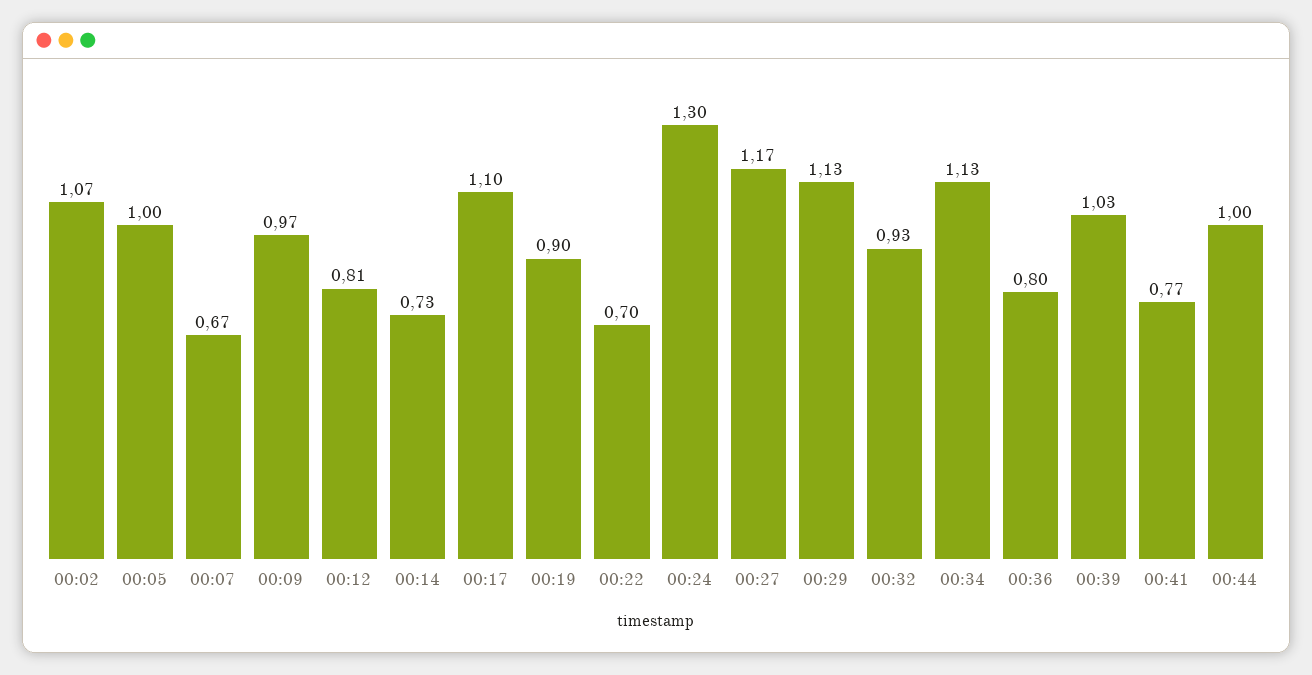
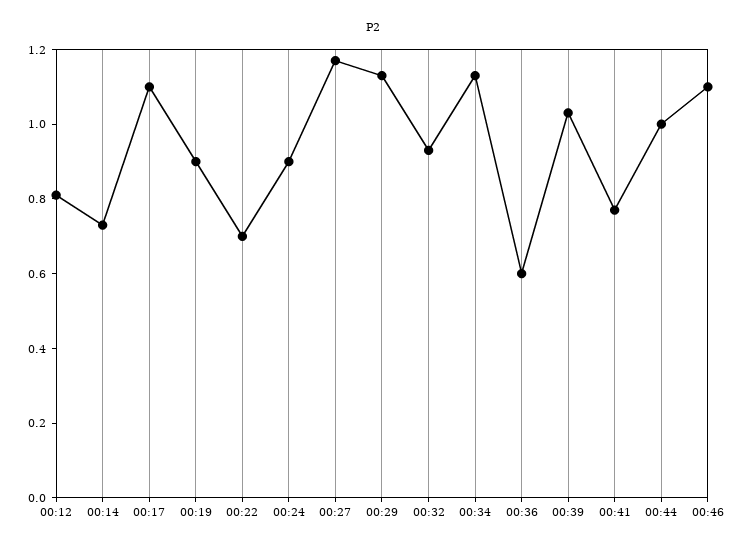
00:02: 1.07 -> none
00:05: 1 -> none
00:07: 0.67 -> none
00:09: 0.97 -> none
00:24: 1.3 -> 0.9
00:36: 0.8 -> 0.6
00:46: none -> 1.1

